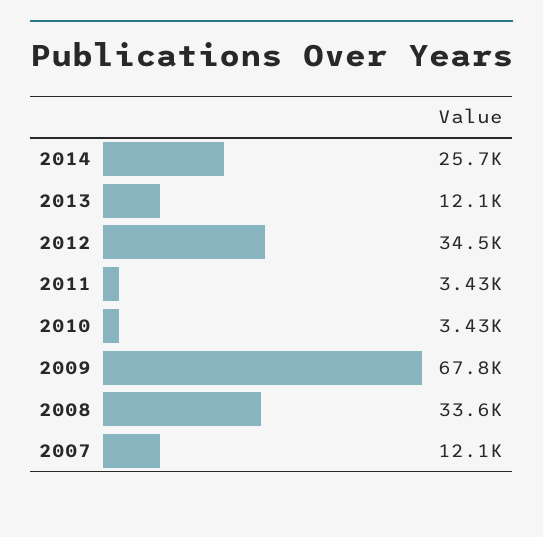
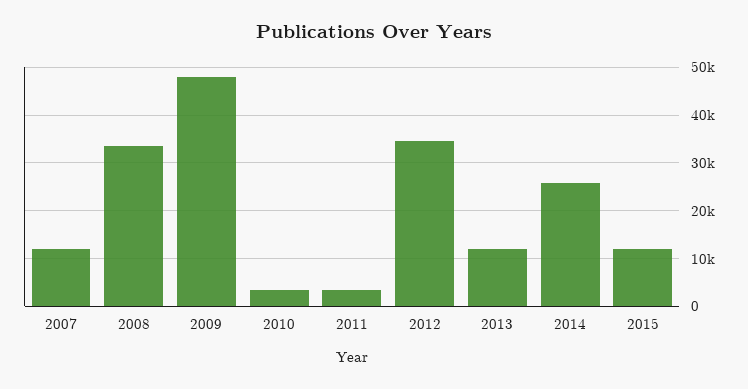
2009: 67800 -> 48000
2015: none -> 12000

